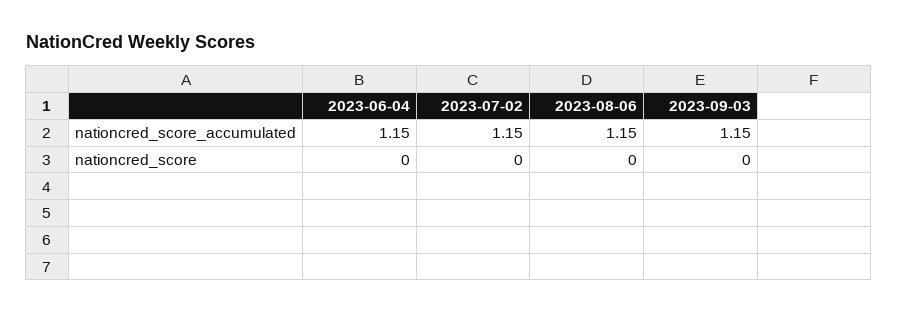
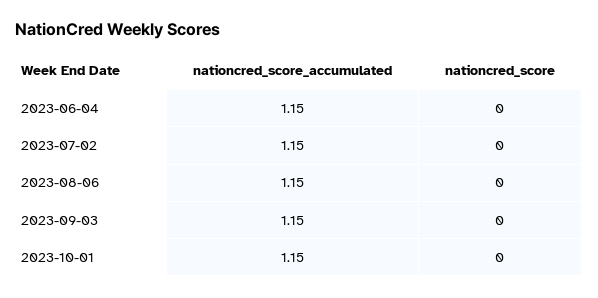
2023-10-01, nationcred_score_accumulated: none -> 1.15
2023-10-01, nationcred_score: none -> 0

